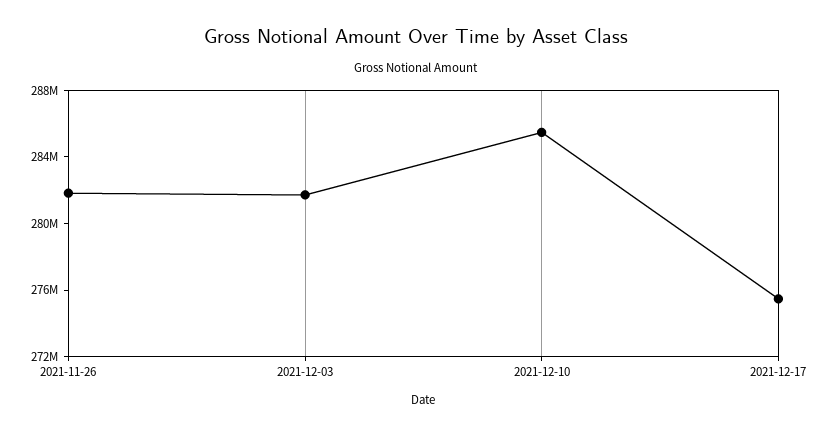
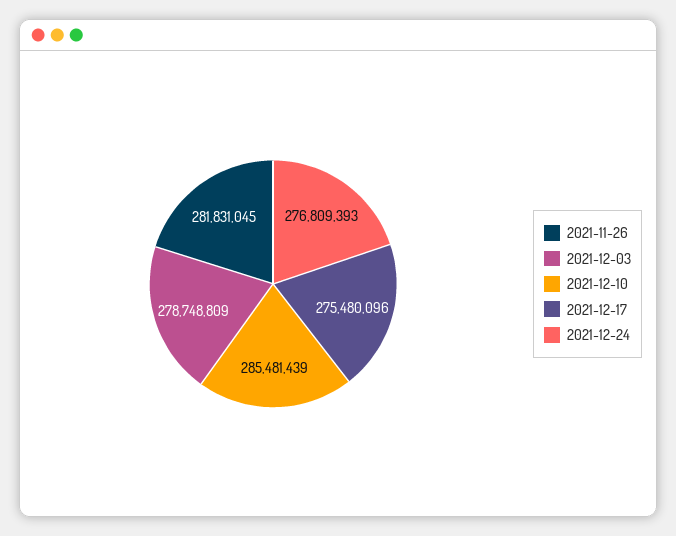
2021-12-03: 282000000 -> 278748809
2021-12-24: none -> 276809393

